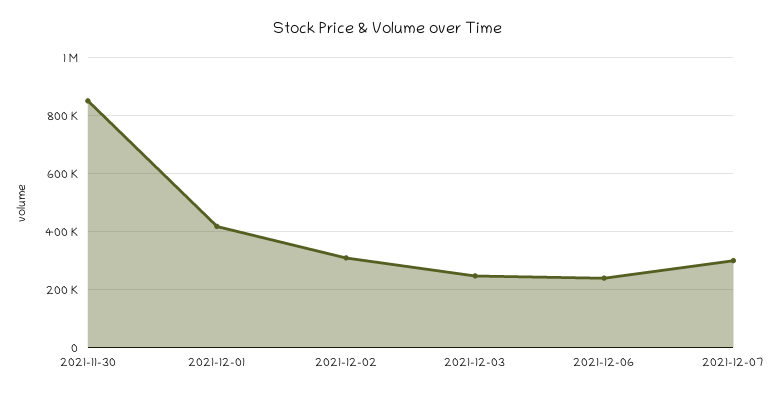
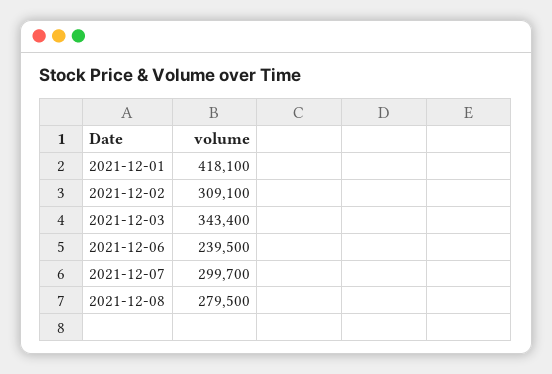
2021-11-30: 850000 -> none
2021-12-03: 250000 -> 343400
2021-12-08: none -> 279500

